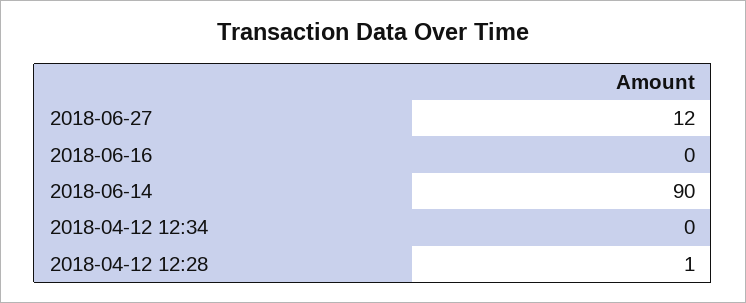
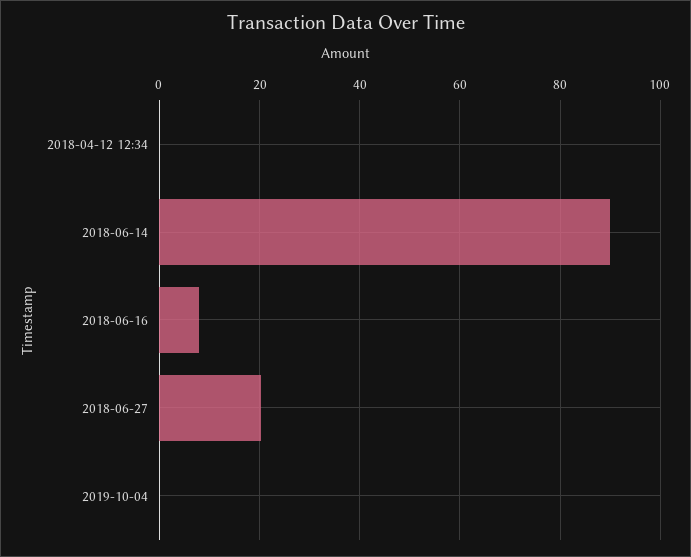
2018-06-27: 12 -> 20
2018-06-16: 0 -> 8
2018-04-12 12:28: 1 -> none
2019-10-04: none -> 0

